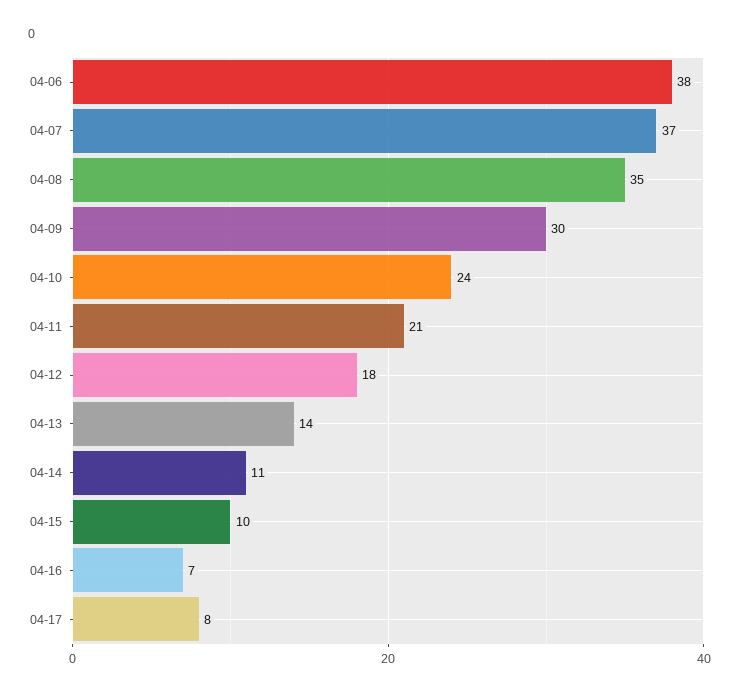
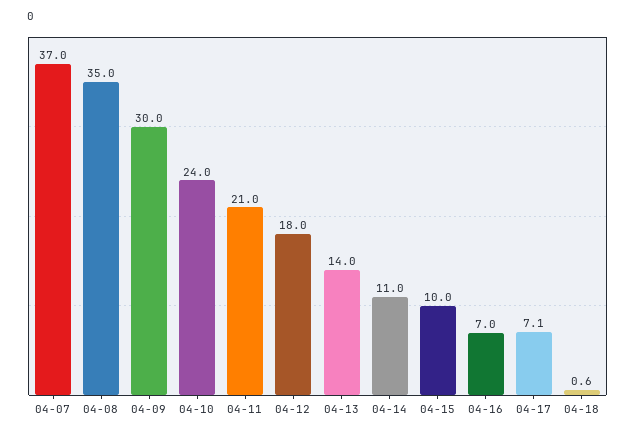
04-06: 38 -> none
04-17: 8 -> 7.1
04-18: none -> 0.6

